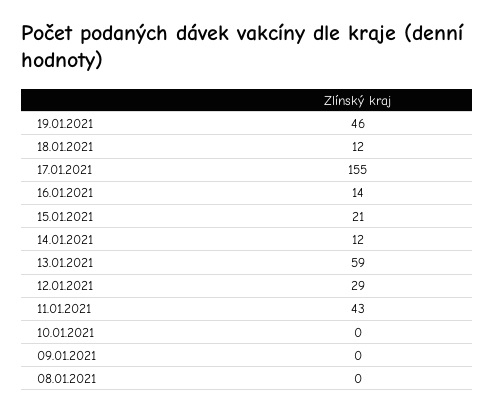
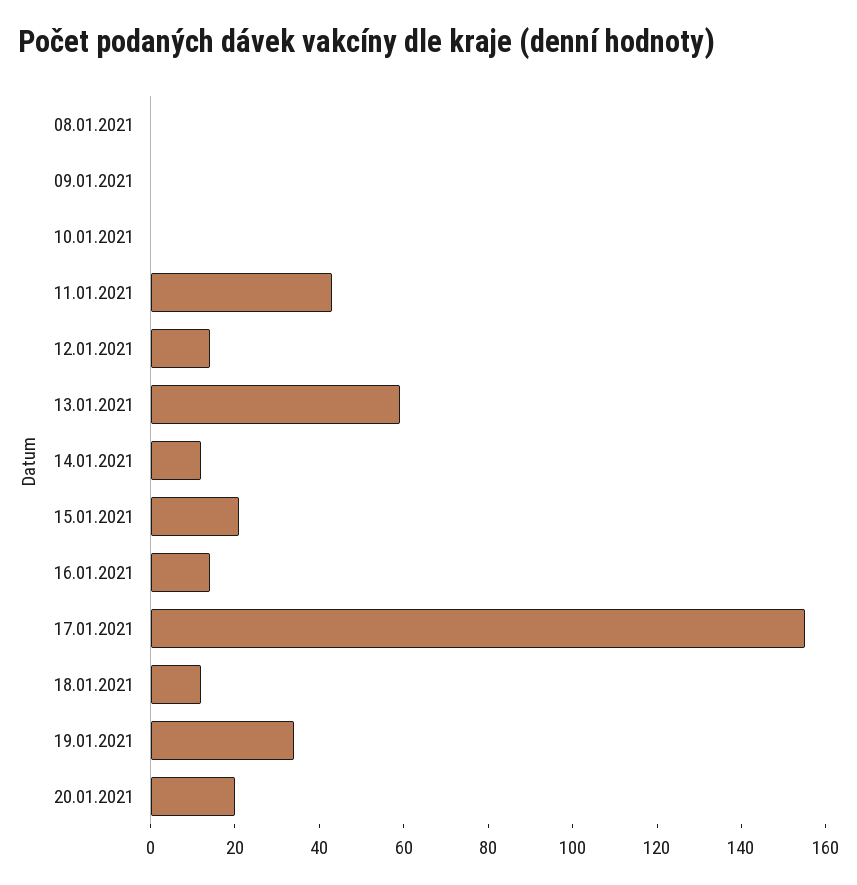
19.01.2021: 46 -> 35
12.01.2021: 29 -> 15
20.01.2021: none -> 20

